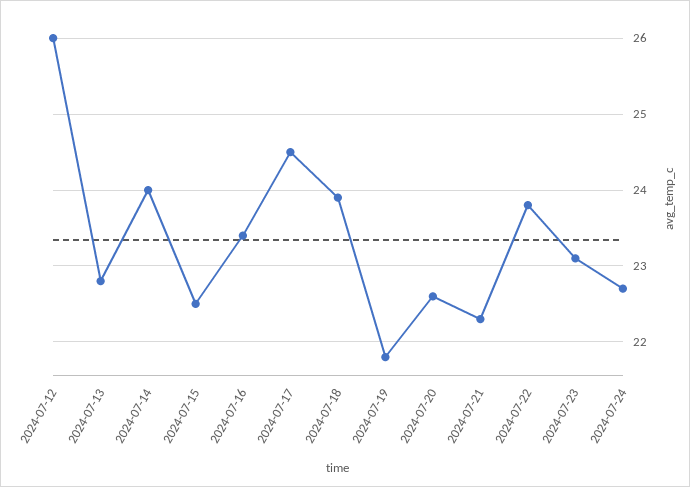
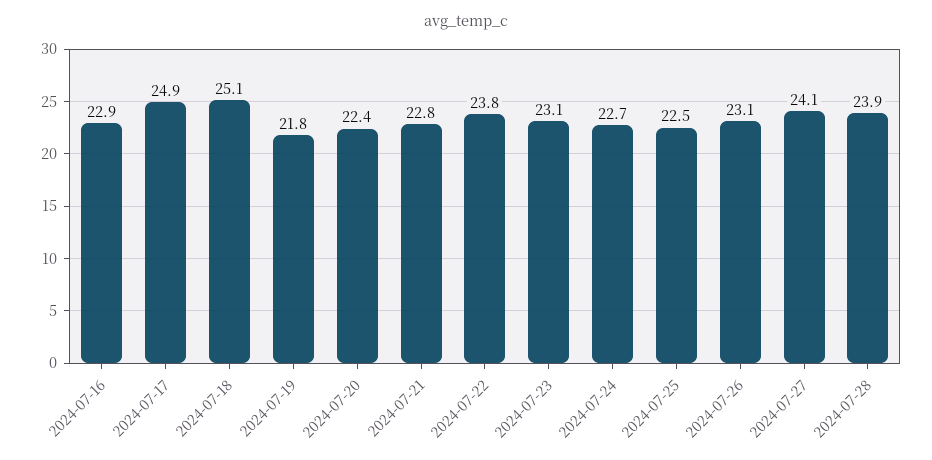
2024-07-12: 26 -> none
2024-07-13: 22.8 -> none
2024-07-14: 24 -> none
2024-07-15: 22.5 -> none
2024-07-16: 23.4 -> 22.9
2024-07-17: 24.5 -> 24.9
2024-07-18: 23.9 -> 25.1
2024-07-20: 22.6 -> 22.4
2024-07-21: 22.3 -> 22.8
2024-07-25: none -> 22.5
2024-07-26: none -> 23.1
2024-07-27: none -> 24.1
2024-07-28: none -> 23.9

